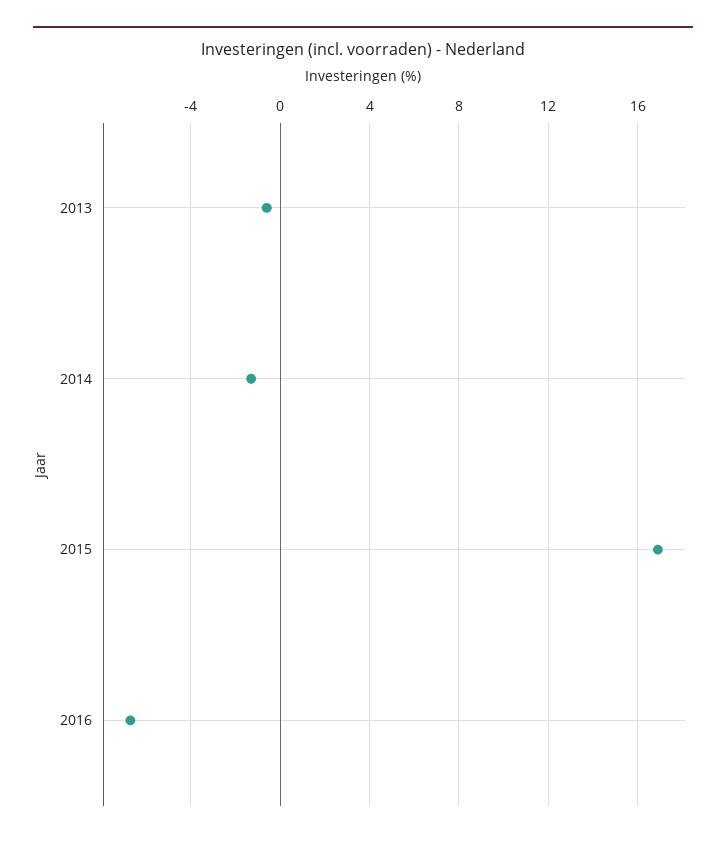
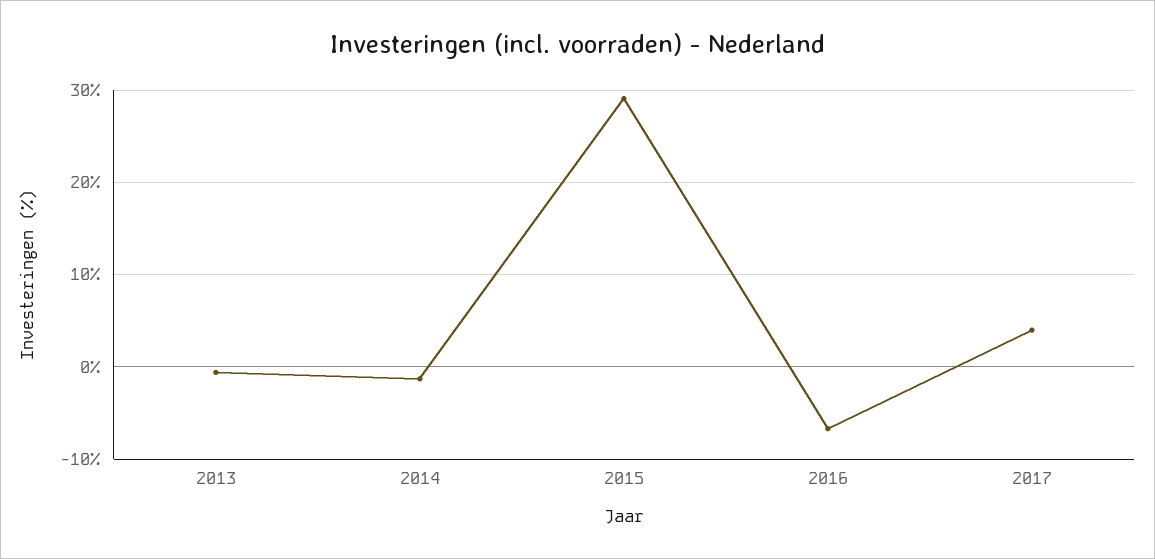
2015: 17 -> 29
2017: none -> 4

